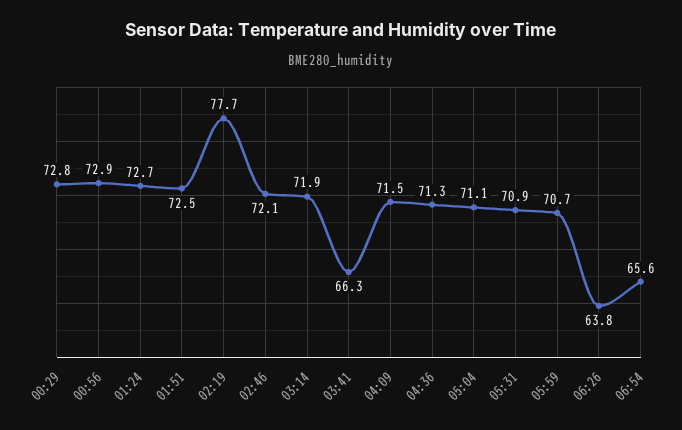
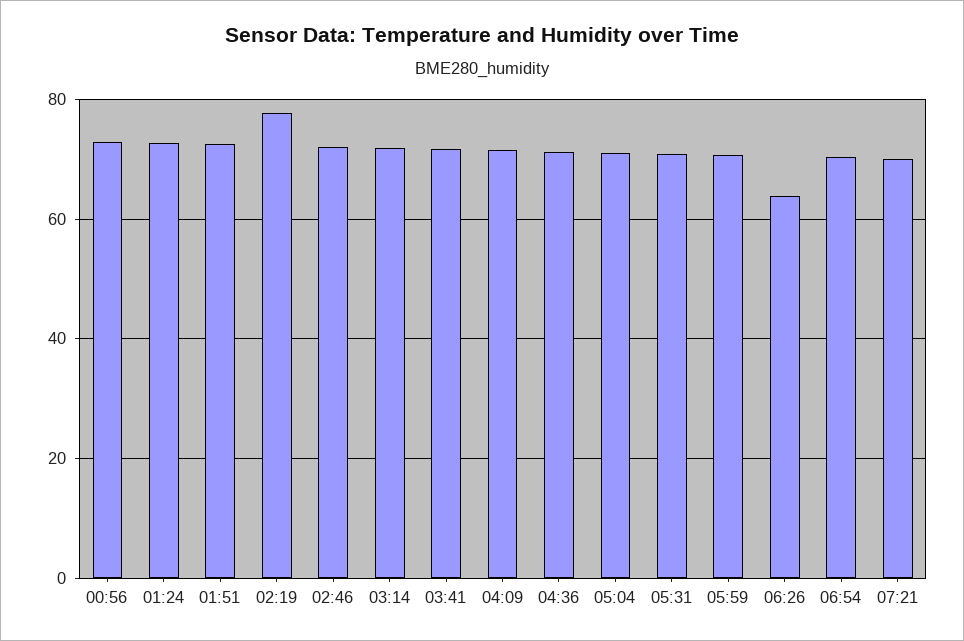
00:29: 72.8 -> none
03:41: 66.3 -> 72
06:54: 65.6 -> 70
07:21: none -> 70

